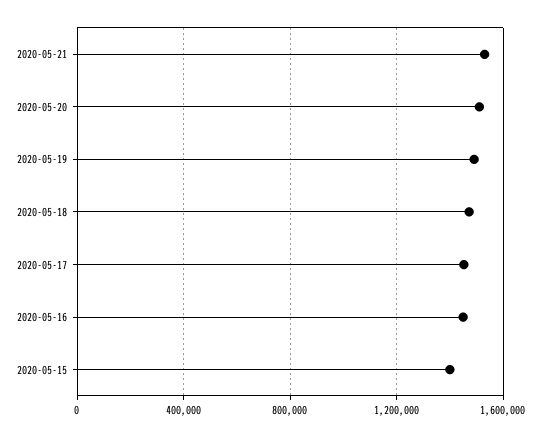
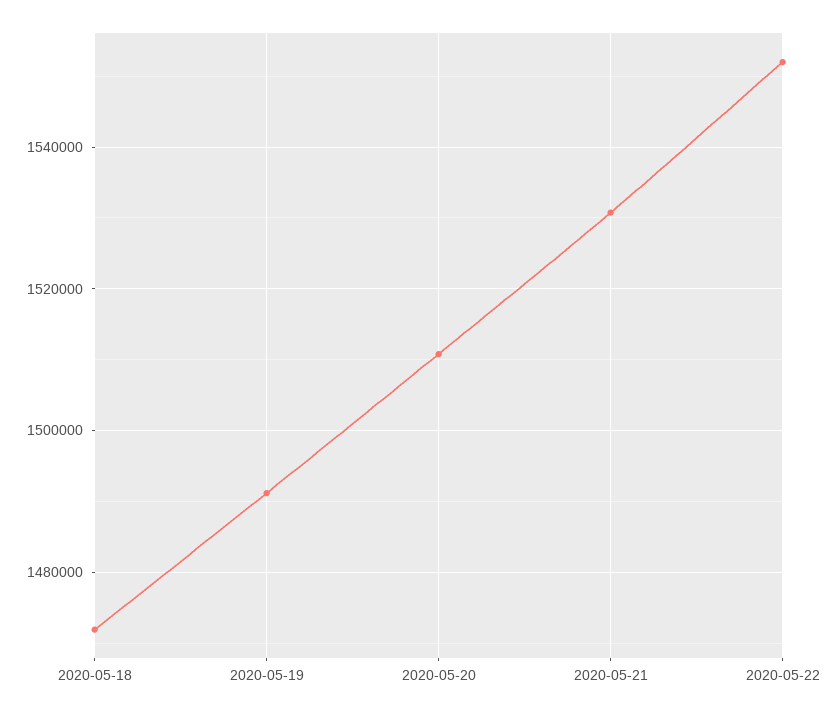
2020-05-17: 1450000 -> none
2020-05-16: 1450000 -> none
2020-05-15: 1400000 -> none
2020-05-22: none -> 1552000

